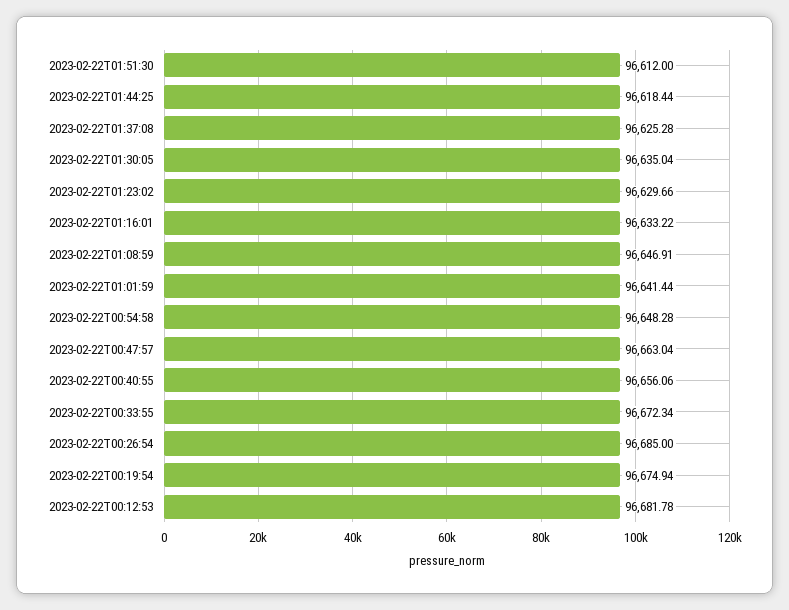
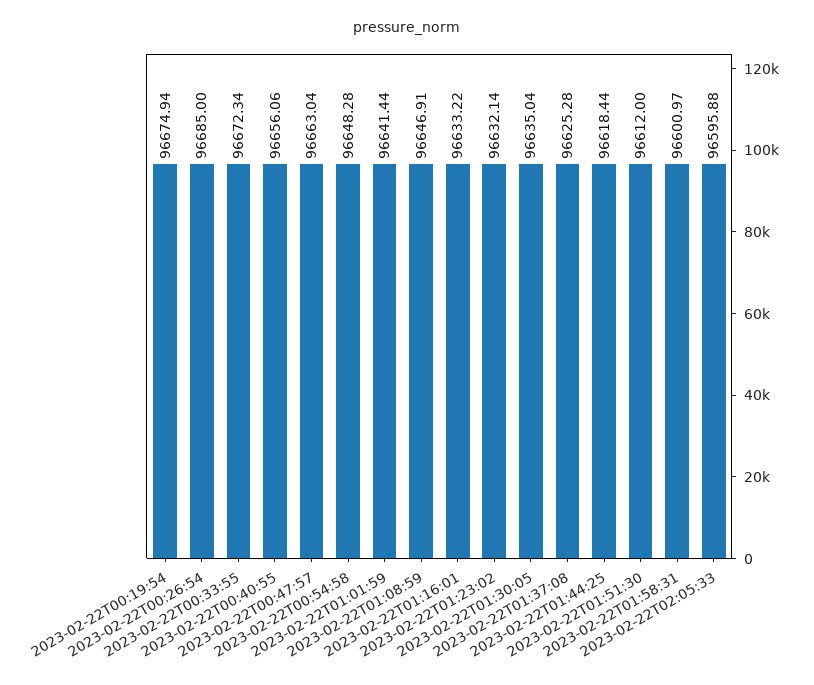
2023-02-22T01:23:02: 96629.66 -> 96632.14
2023-02-22T00:12:53: 96681.78 -> none
2023-02-22T01:58:31: none -> 96600.97
2023-02-22T02:05:33: none -> 96595.88

